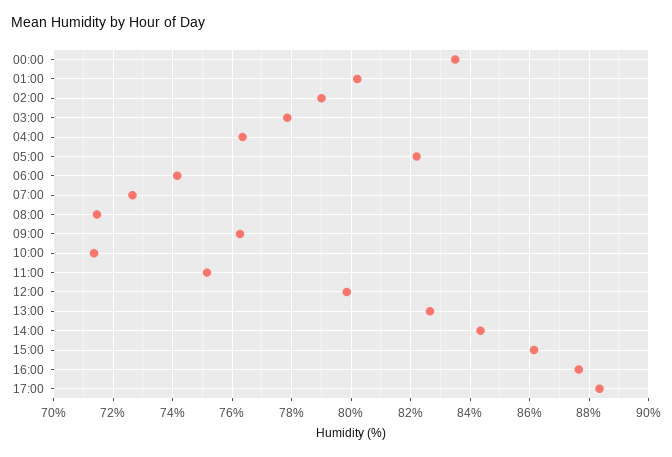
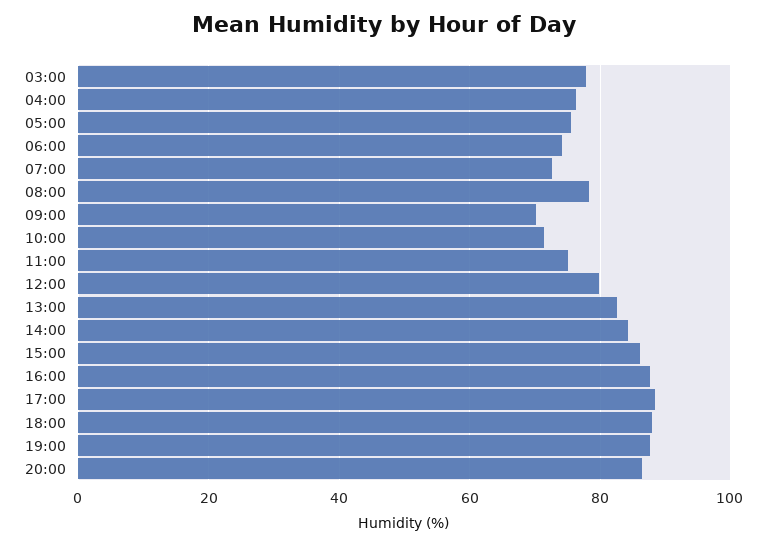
00:00: 83.5 -> none
01:00: 80.25 -> none
02:00: 79 -> none
05:00: 82.25 -> 76
08:00: 71.5 -> 78
09:00: 76.25 -> 70
18:00: none -> 88
19:00: none -> 88
20:00: none -> 86

